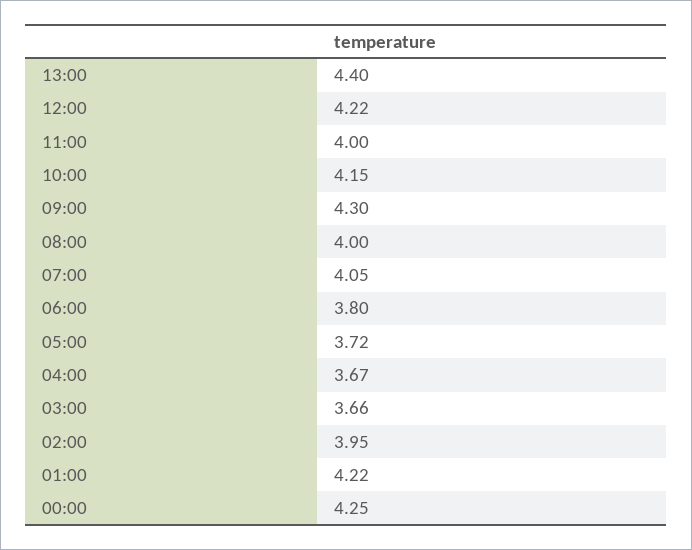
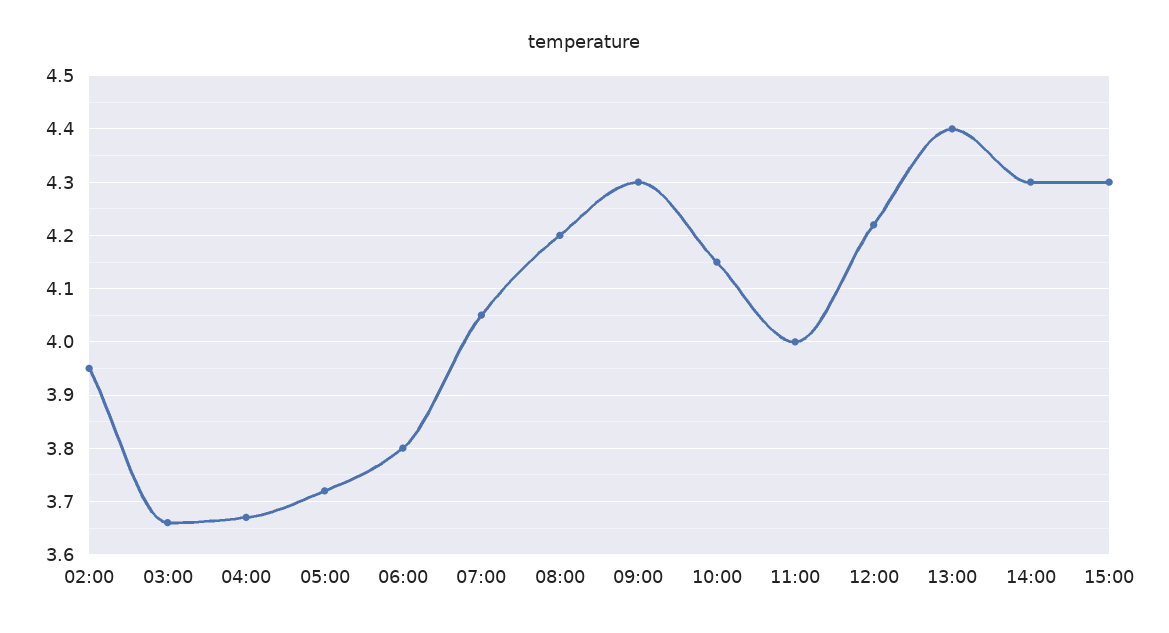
08:00: 4 -> 4.2
01:00: 4.22 -> none
00:00: 4.25 -> none
14:00: none -> 4.3
15:00: none -> 4.3

